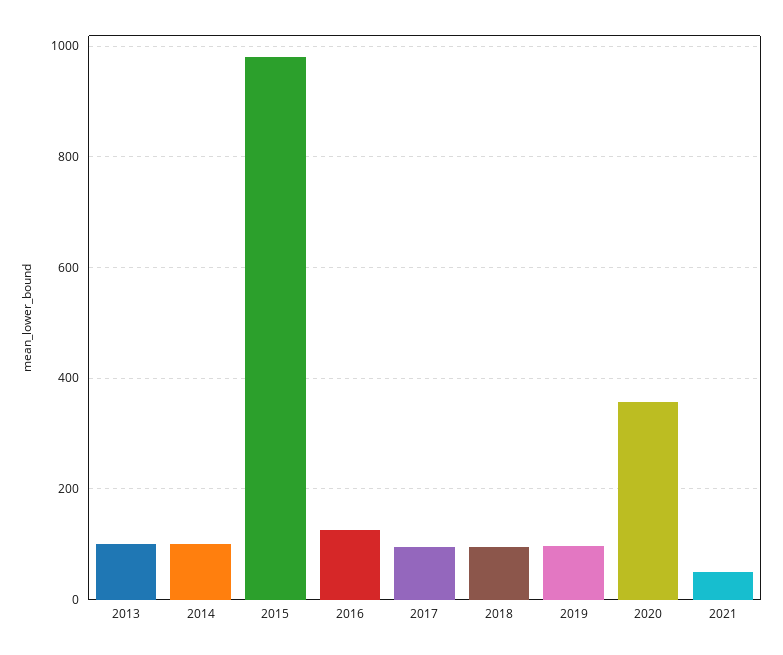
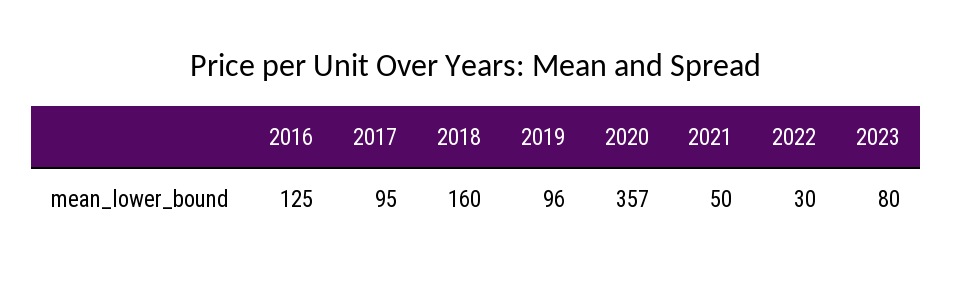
2013: 100 -> none
2014: 100 -> none
2015: 980 -> none
2018: 100 -> 160
2022: none -> 30
2023: none -> 80

